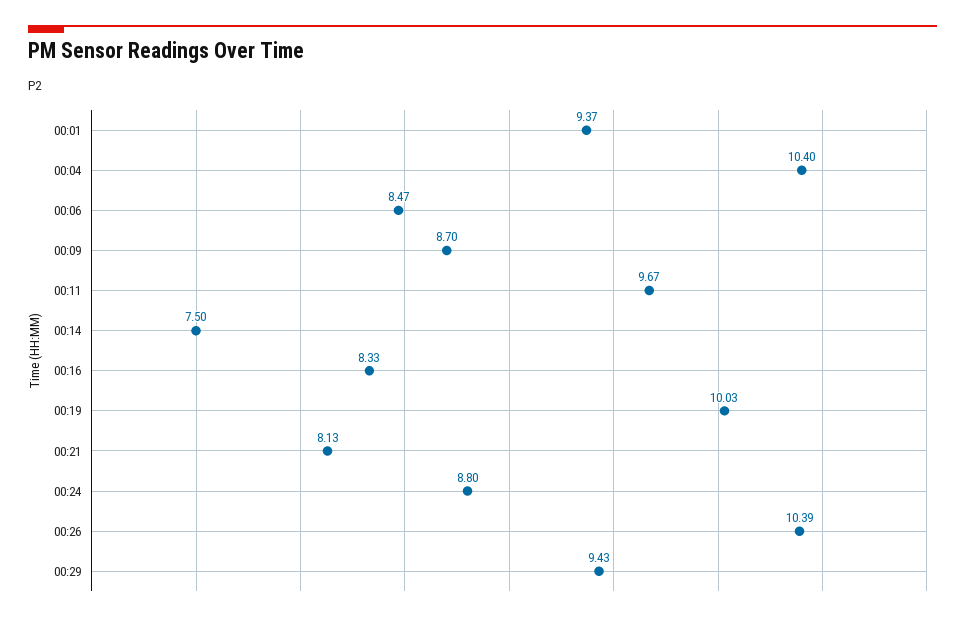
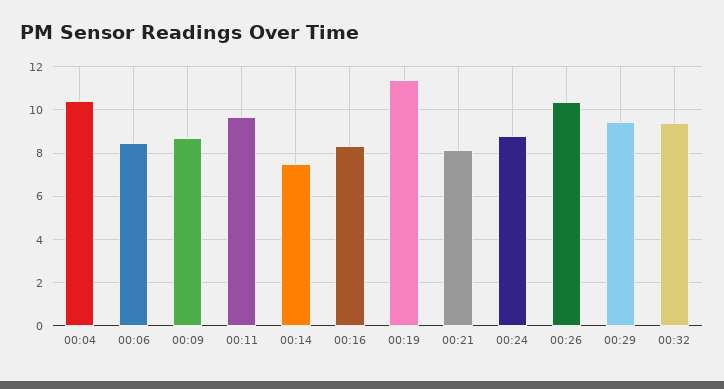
00:01: 9.37 -> none
00:19: 10.03 -> 11.5
00:32: none -> 9.5

